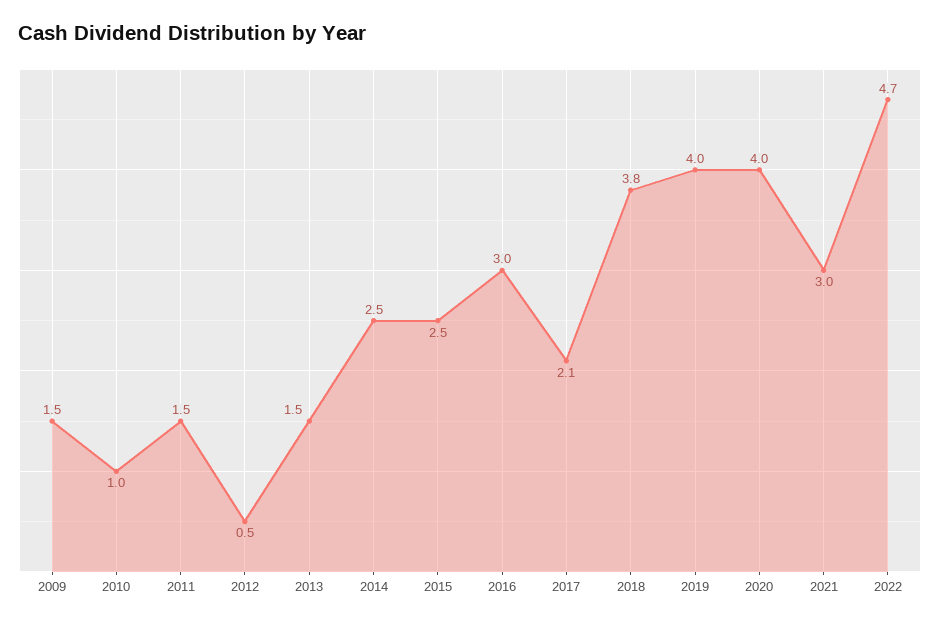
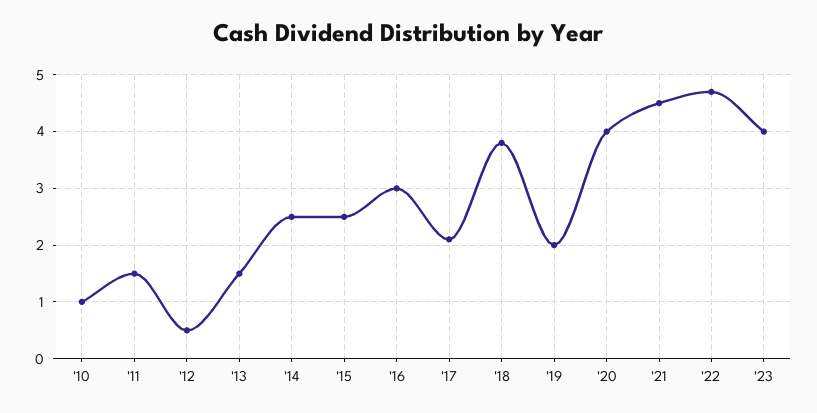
2009: 1.5 -> none
2019: 4 -> 2
2021: 3 -> 4.5
'23: none -> 4

